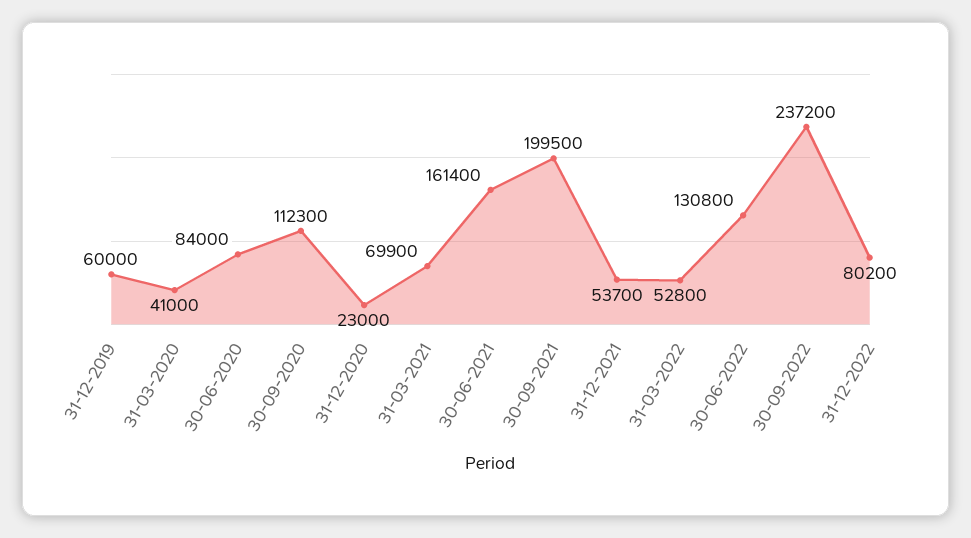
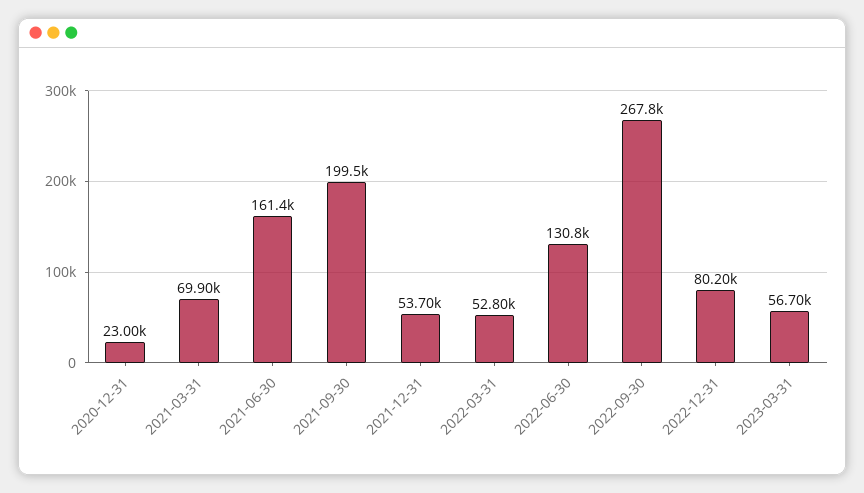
31-12-2019: 60000 -> none
31-03-2020: 41000 -> none
30-06-2020: 84000 -> none
30-09-2020: 112300 -> none
30-09-2022: 237200 -> 267800
2023-03-31: none -> 56700

